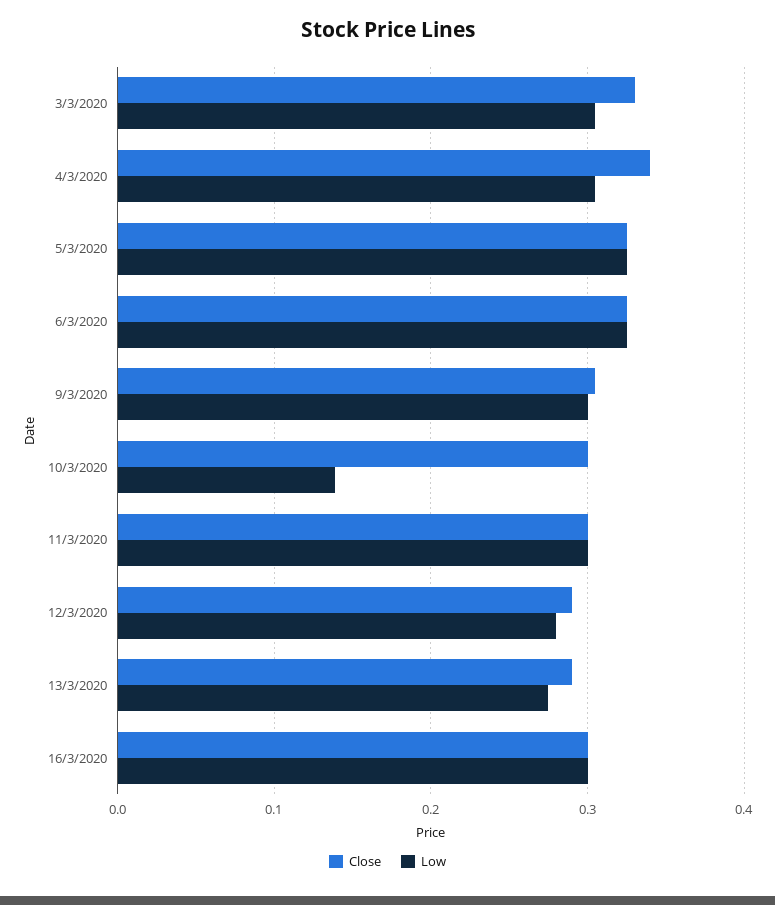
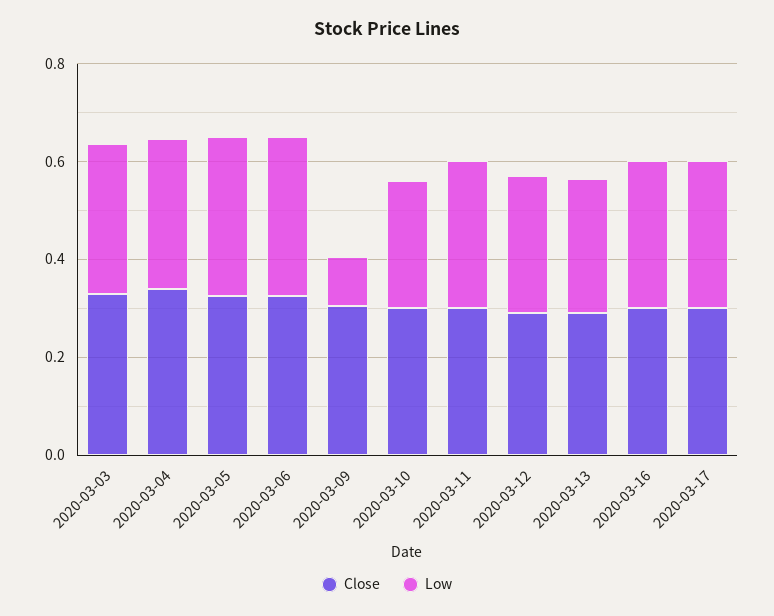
Low, 9/3/2020: 0.3 -> 0.1
Low, 10/3/2020: 0.14 -> 0.25
Close, 2020-03-17: none -> 0.3
Low, 2020-03-17: none -> 0.3

